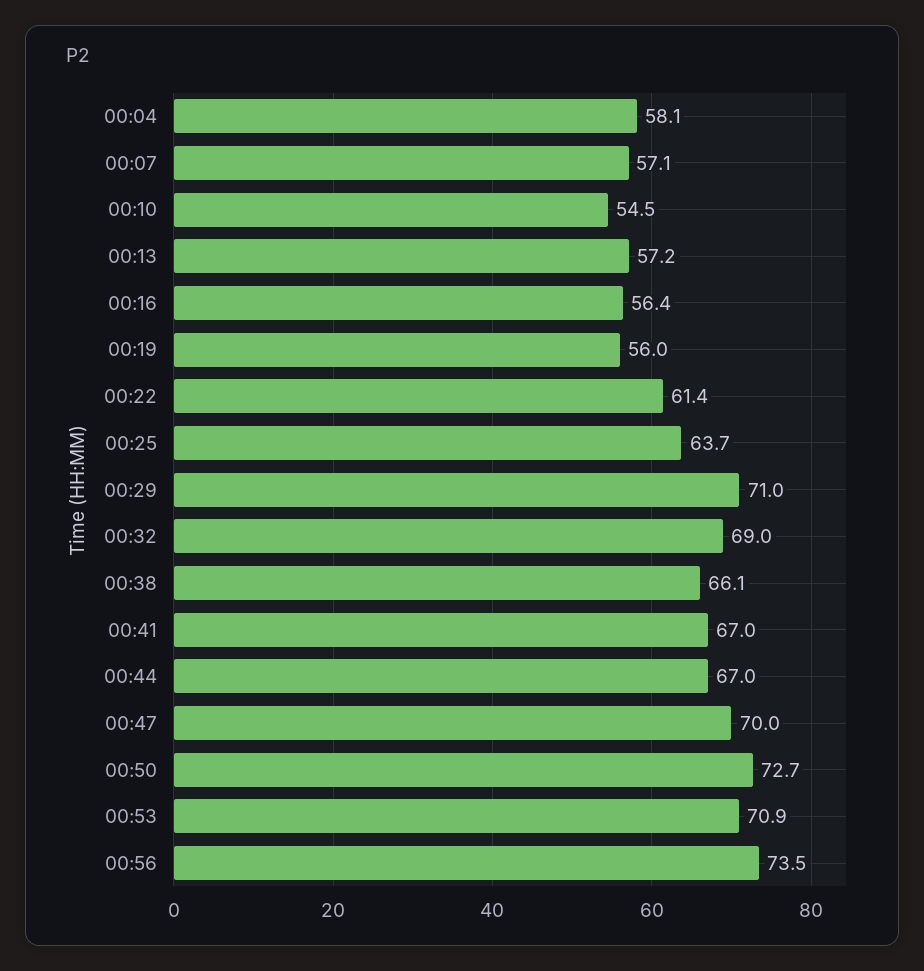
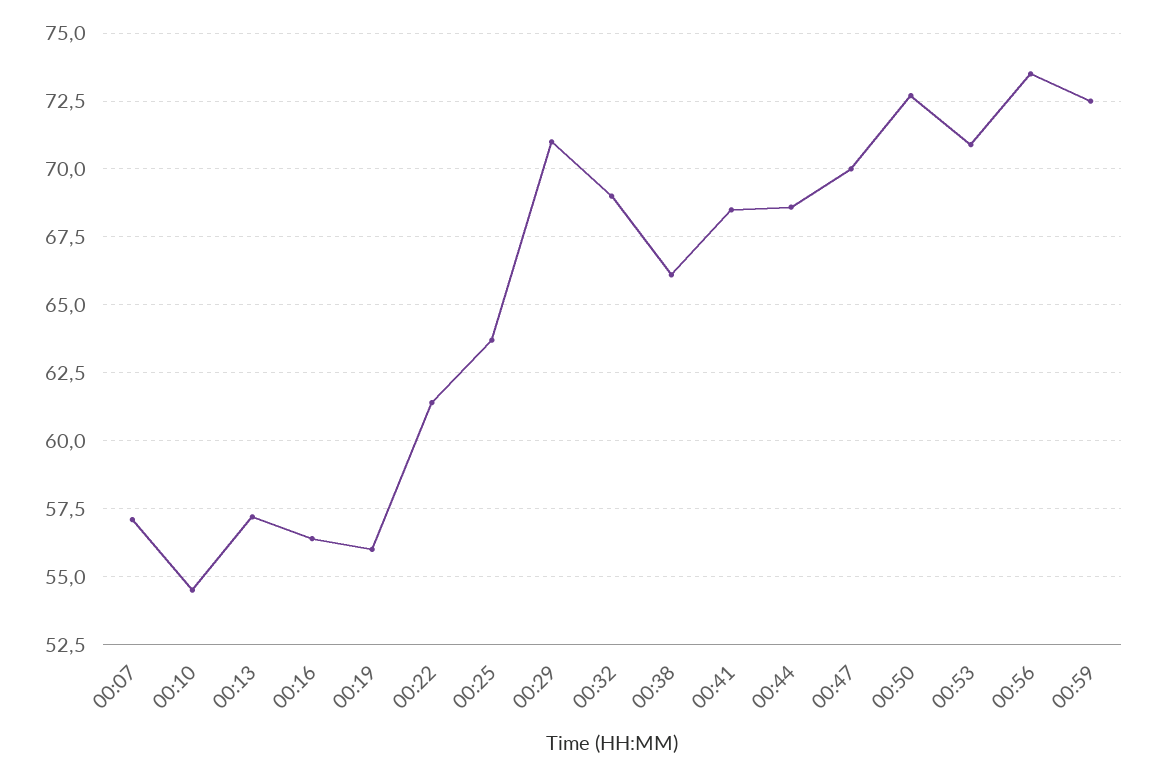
00:04: 58.1 -> none
00:41: 67 -> 68.5
00:44: 67 -> 68.5
00:59: none -> 72.5

